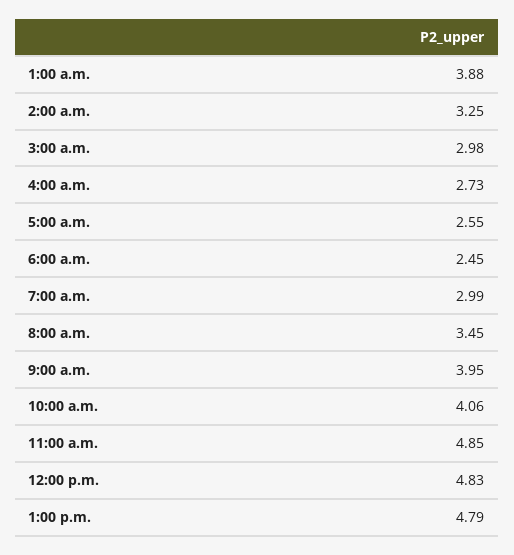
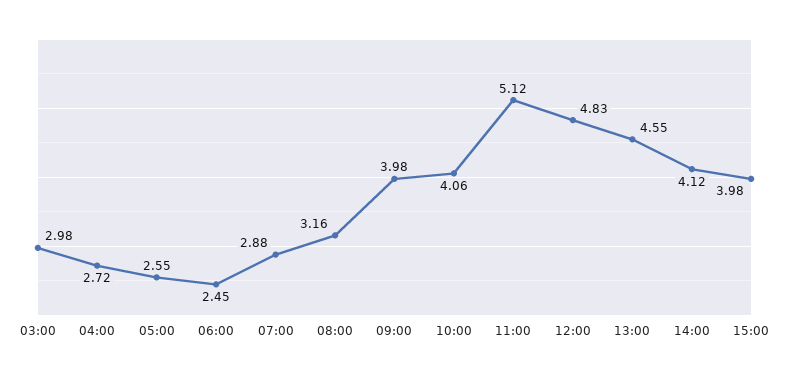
1:00 a.m.: 3.88 -> none
2:00 a.m.: 3.25 -> none
4:00 a.m.: 2.73 -> 2.72
7:00 a.m.: 2.99 -> 2.88
8:00 a.m.: 3.45 -> 3.16
9:00 a.m.: 3.95 -> 3.98
11:00 a.m.: 4.85 -> 5.12
1:00 p.m.: 4.79 -> 4.55
14:00: none -> 4.12
15:00: none -> 3.98

